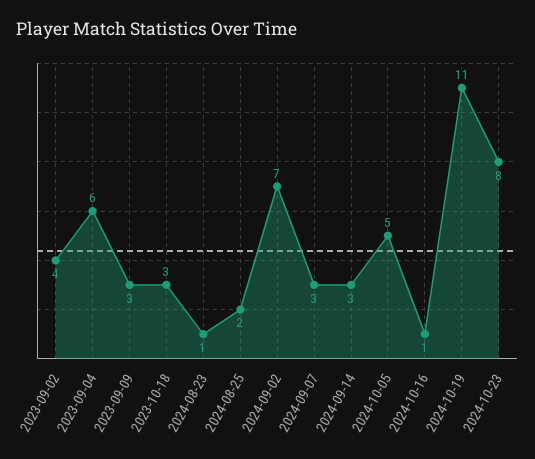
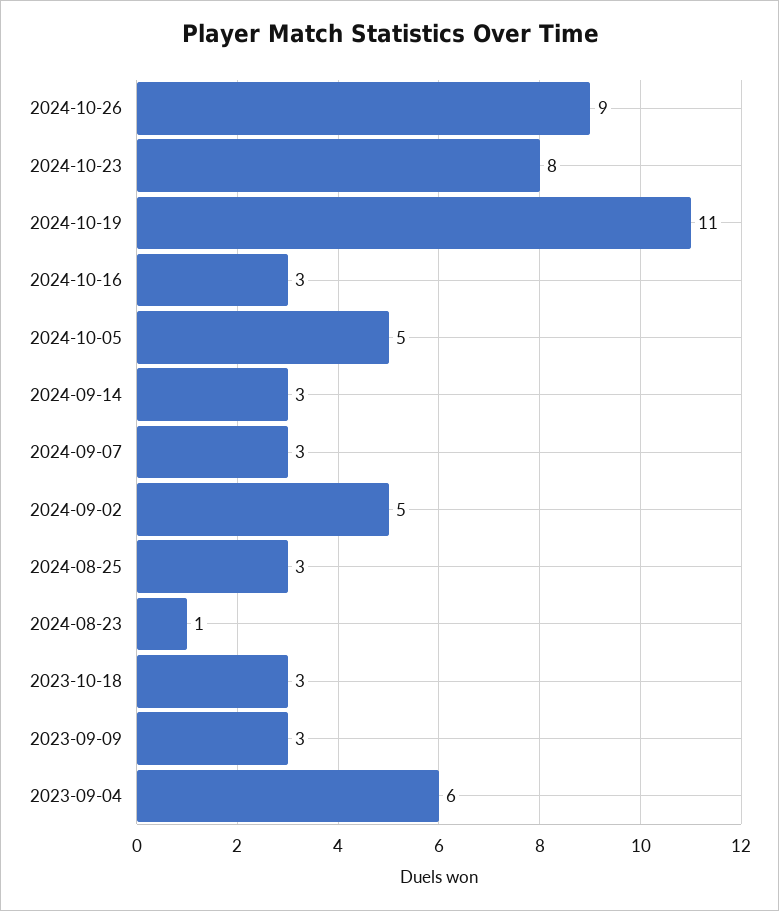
2023-09-02: 4 -> none
2024-08-25: 2 -> 3
2024-09-02: 7 -> 5
2024-10-16: 1 -> 3
2024-10-26: none -> 9

